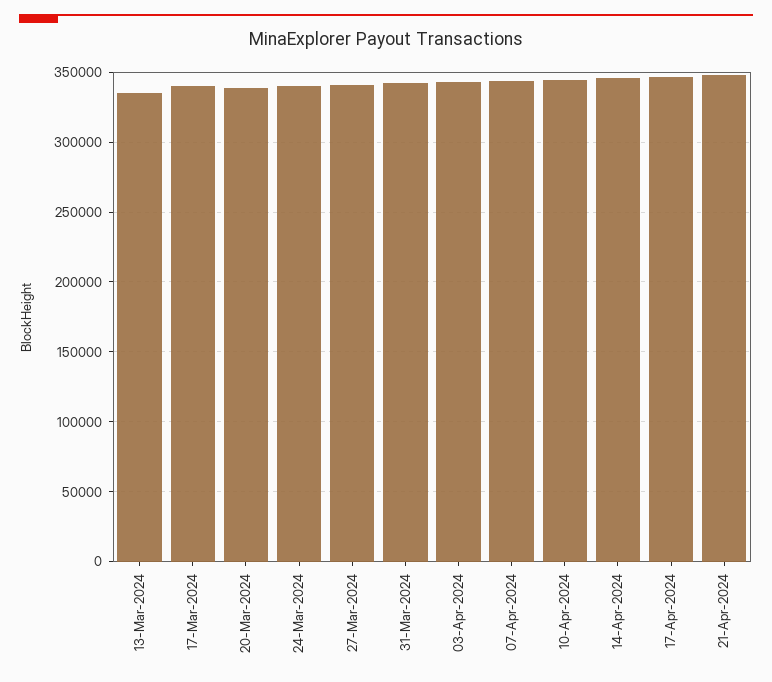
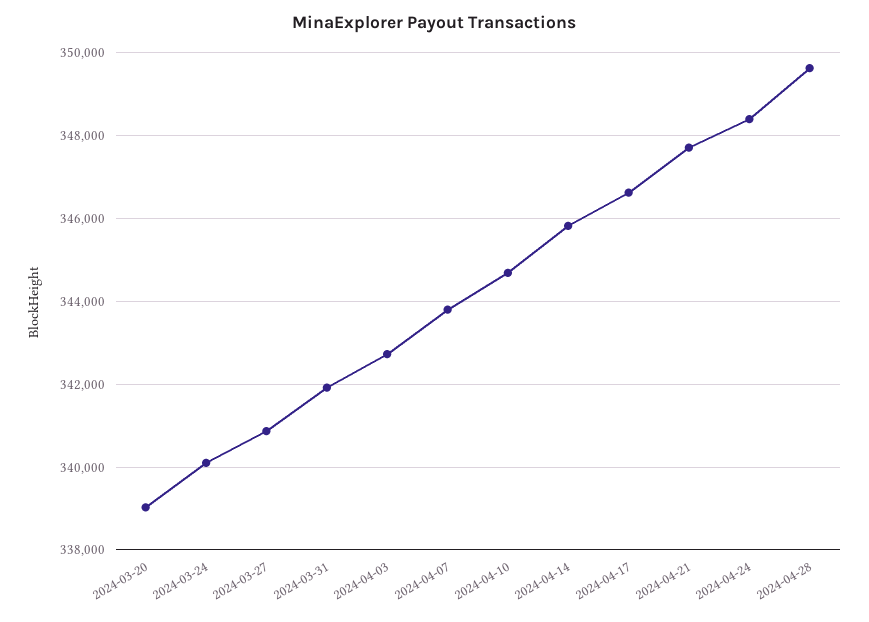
13-Mar-2024: 335000 -> none
17-Mar-2024: 340000 -> none
2024-04-24: none -> 348400
2024-04-28: none -> 349600

